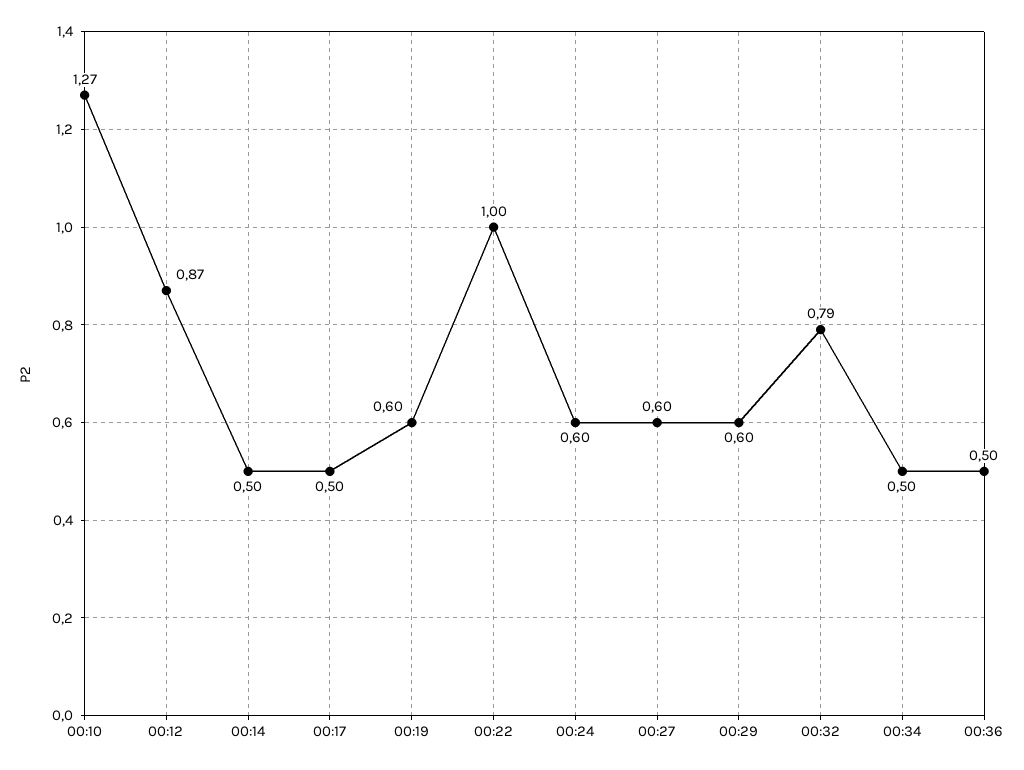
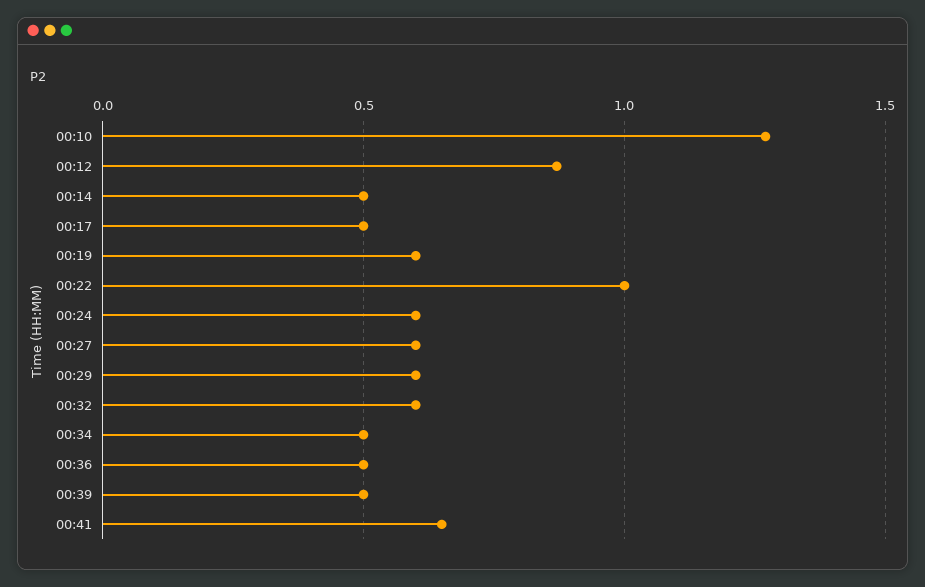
00:32: 0.79 -> 0.6
00:39: none -> 0.5
00:41: none -> 0.65

